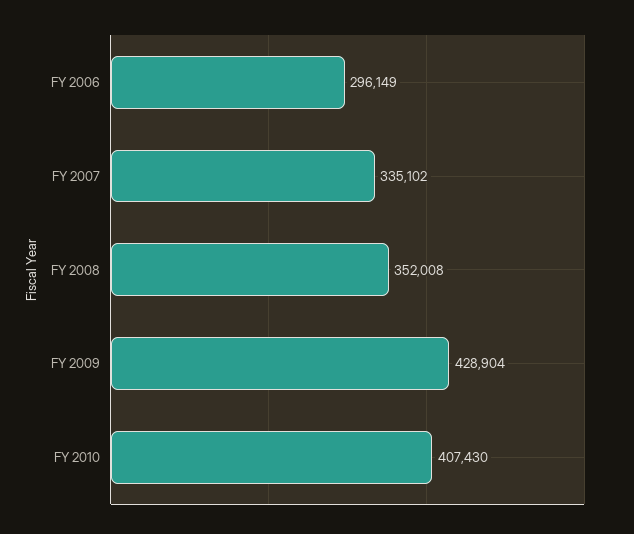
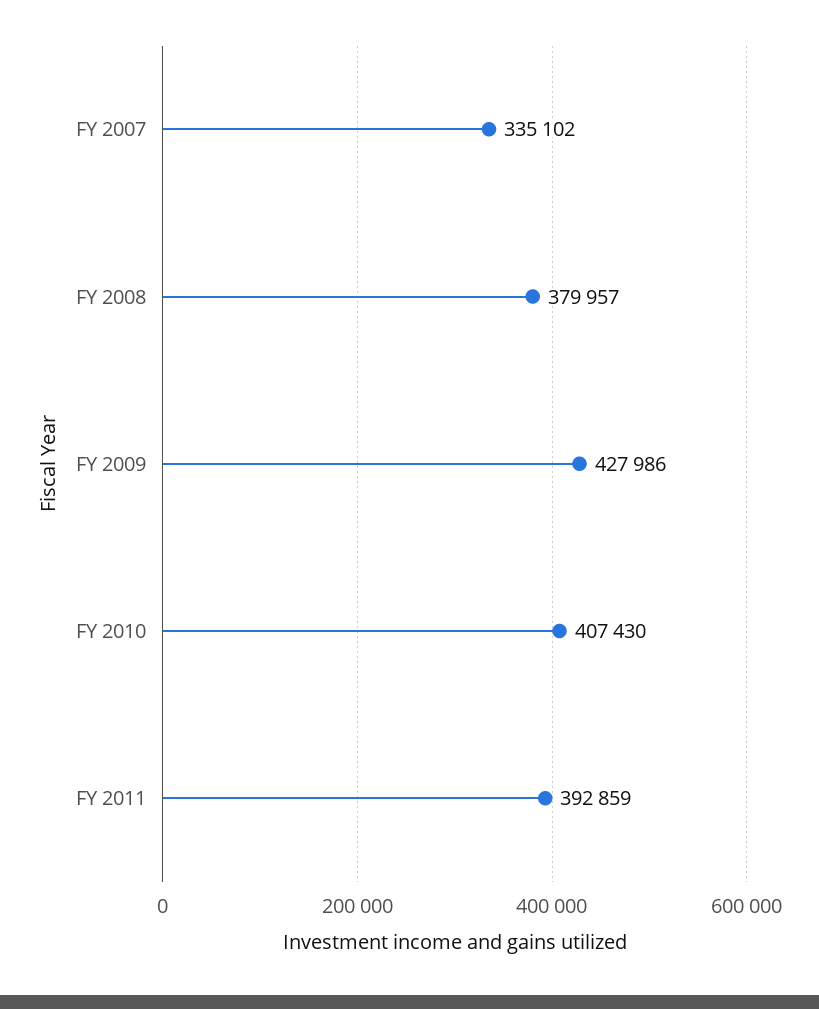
FY 2006: 296149 -> none
FY 2008: 352008 -> 379957
FY 2009: 428904 -> 427986
FY 2011: none -> 392859

